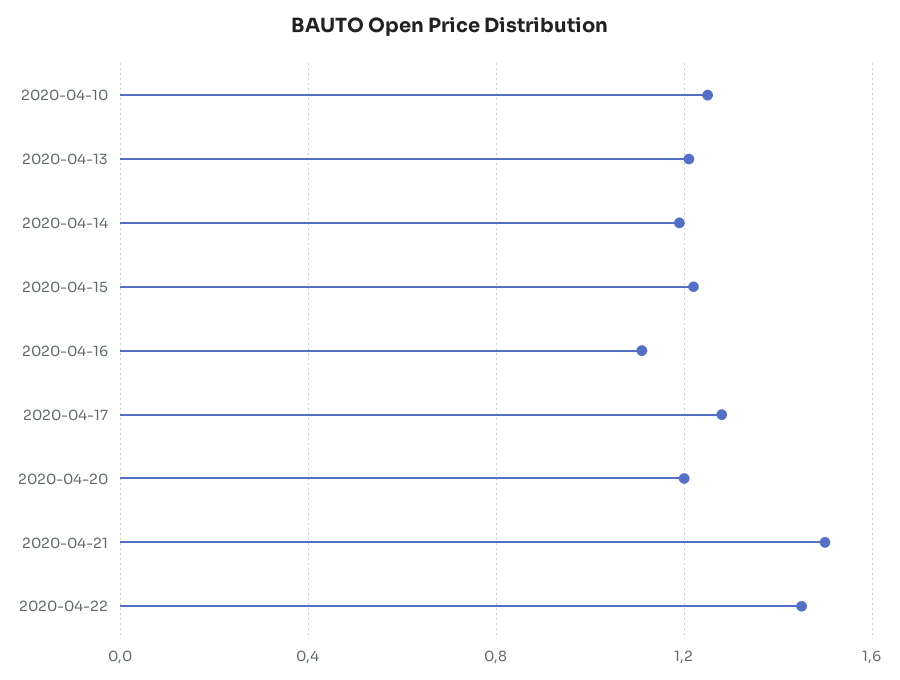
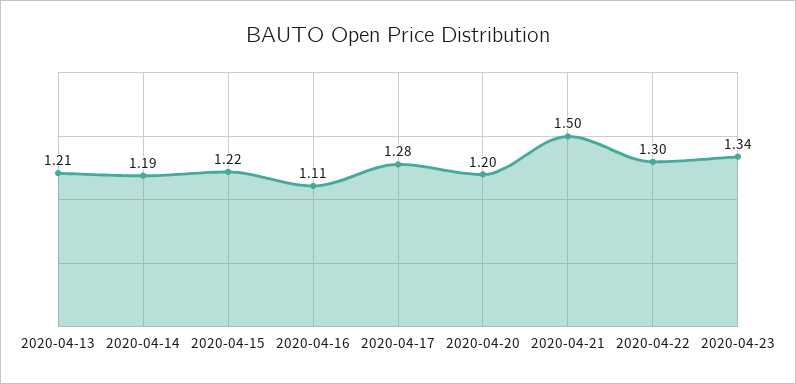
2020-04-10: 1.25 -> none
2020-04-22: 1.45 -> 1.3
2020-04-23: none -> 1.34

